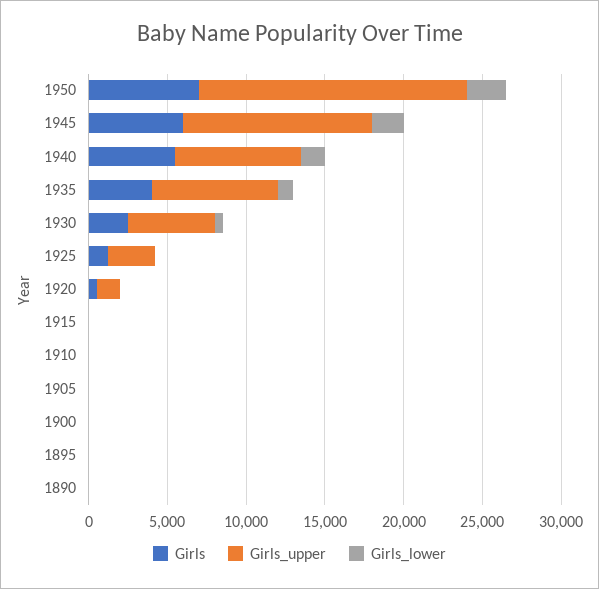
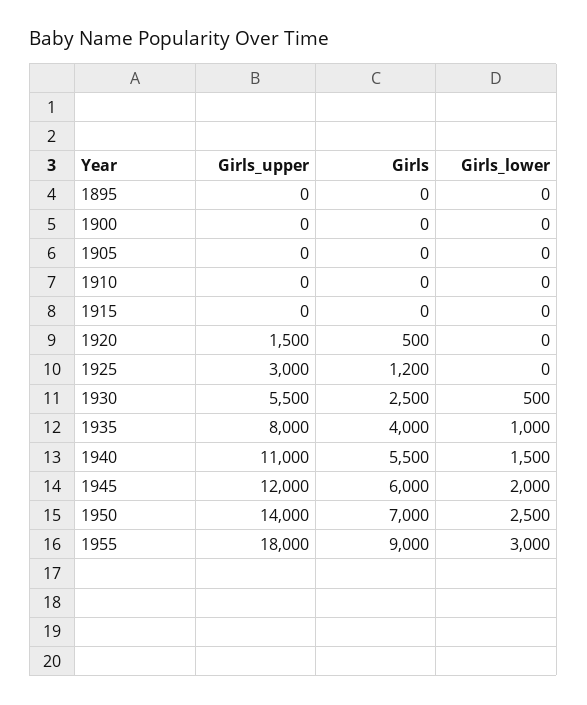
Girls_upper, 1950: 17000 -> 14000
Girls_upper, 1940: 8000 -> 11000
Girls, 1890: 0 -> none
Girls_upper, 1890: 0 -> none
Girls_lower, 1890: 0 -> none
Girls_upper, 1955: none -> 18000
Girls, 1955: none -> 9000
Girls_lower, 1955: none -> 3000

